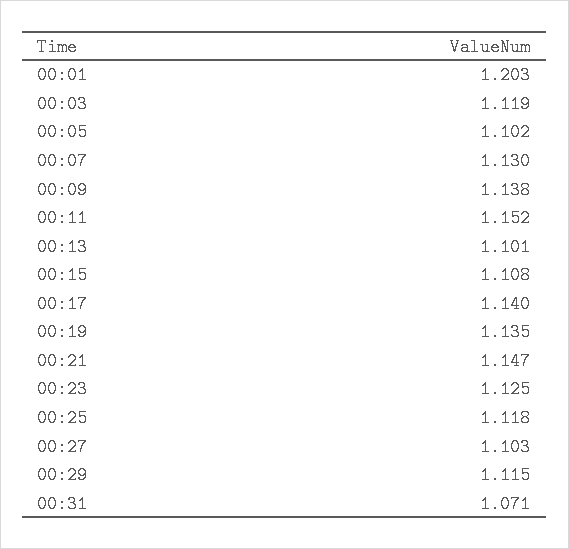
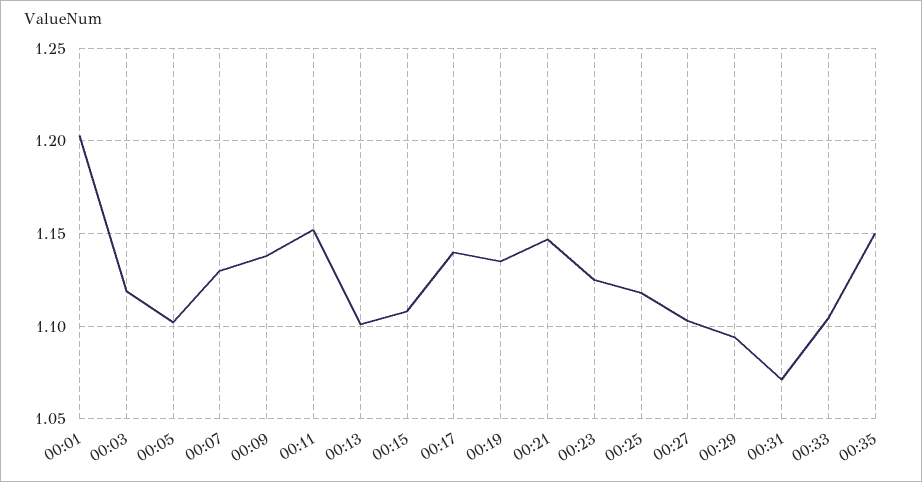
00:29: 1.115 -> 1.095
00:33: none -> 1.105
00:35: none -> 1.15

